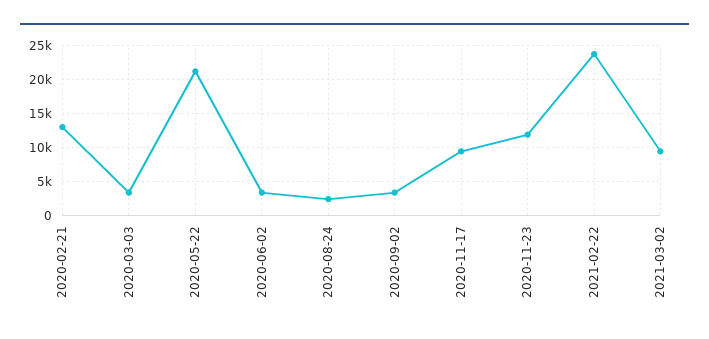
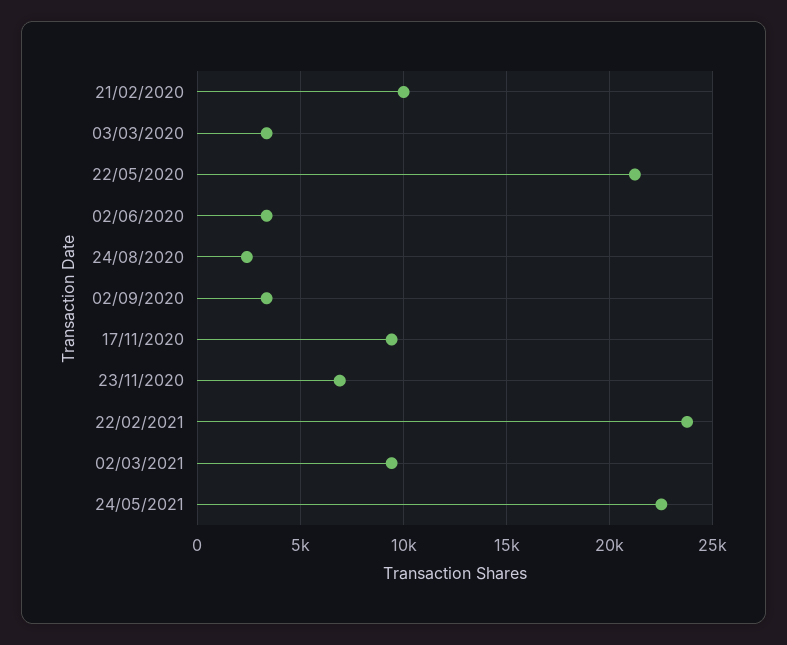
2020-02-21: 13000 -> 10000
2020-11-23: 12000 -> 7000
24/05/2021: none -> 22500

